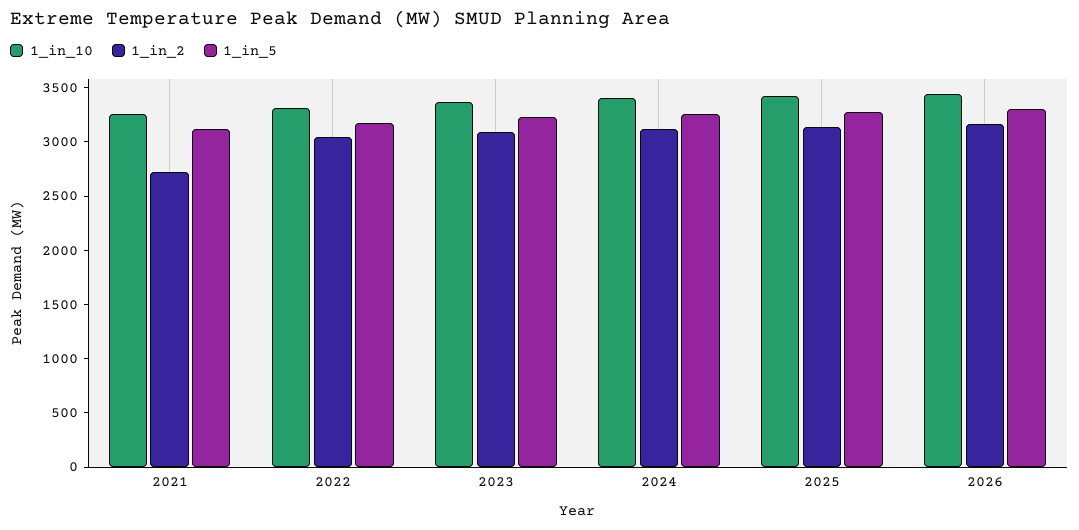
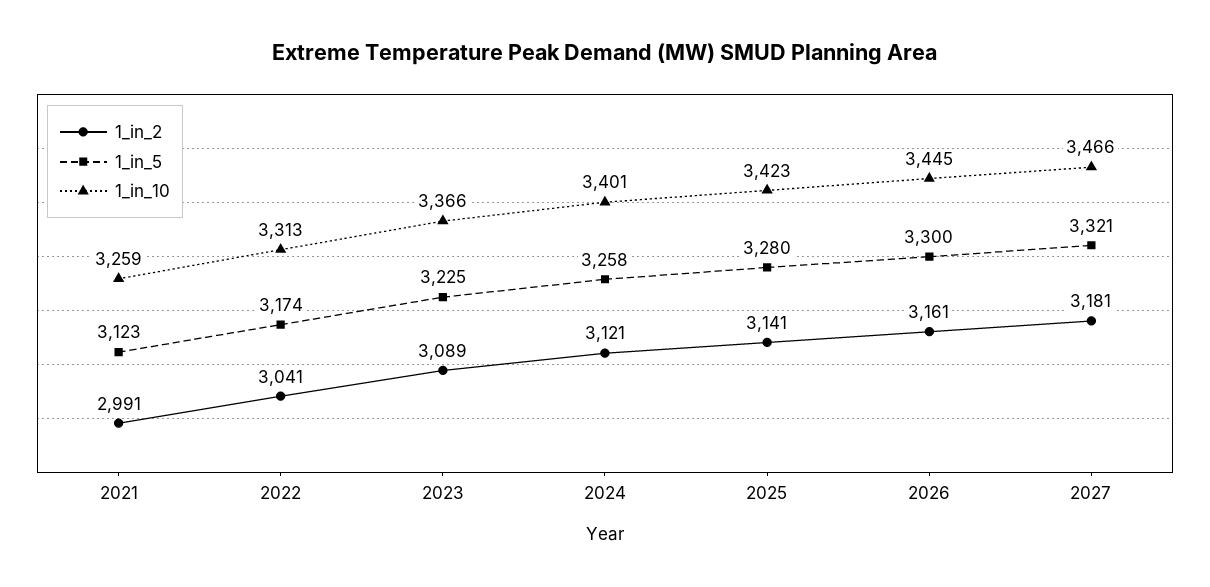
1_in_2, 2021: 2700 -> 2991
1_in_2, 2027: none -> 3181
1_in_5, 2027: none -> 3321
1_in_10, 2027: none -> 3466

